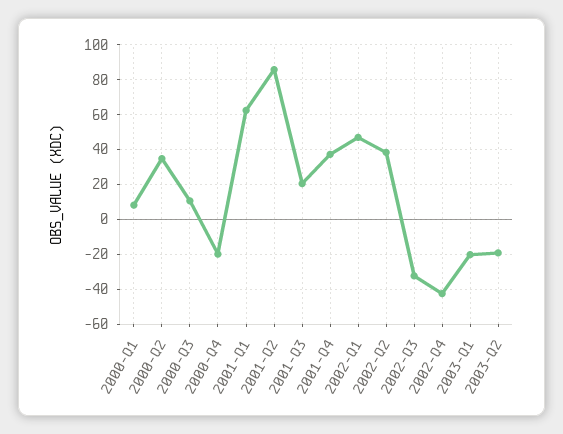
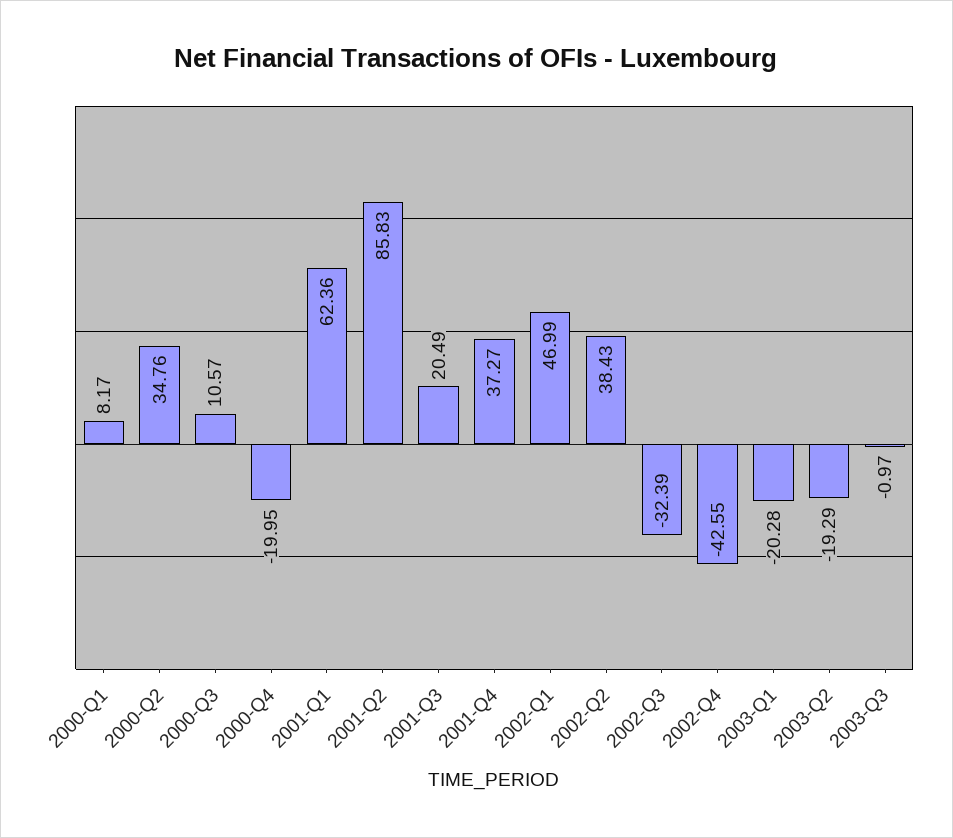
2003-Q3: none -> -0.97

